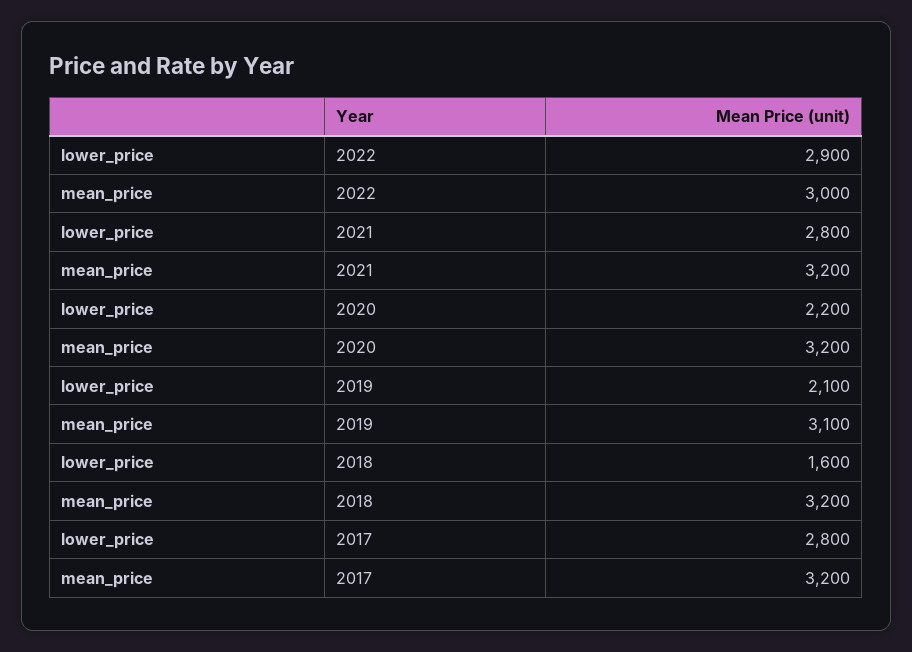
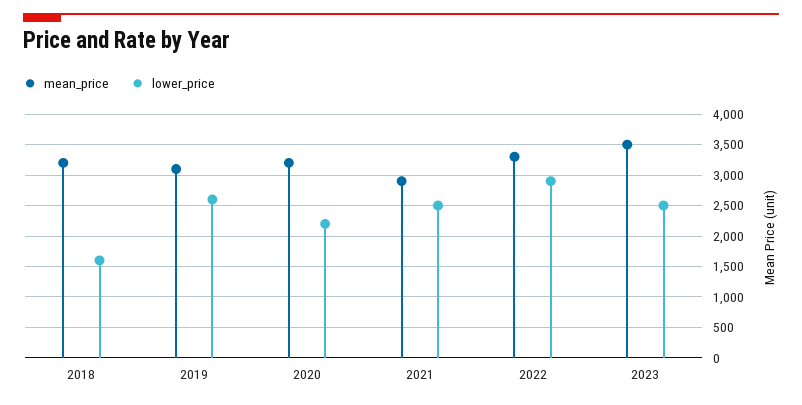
mean_price, 2022: 3000 -> 3300
lower_price, 2021: 2800 -> 2500
mean_price, 2021: 3200 -> 2900
lower_price, 2019: 2100 -> 2600
lower_price, 2017: 2800 -> none
mean_price, 2017: 3200 -> none
mean_price, 2023: none -> 3500
lower_price, 2023: none -> 2500

